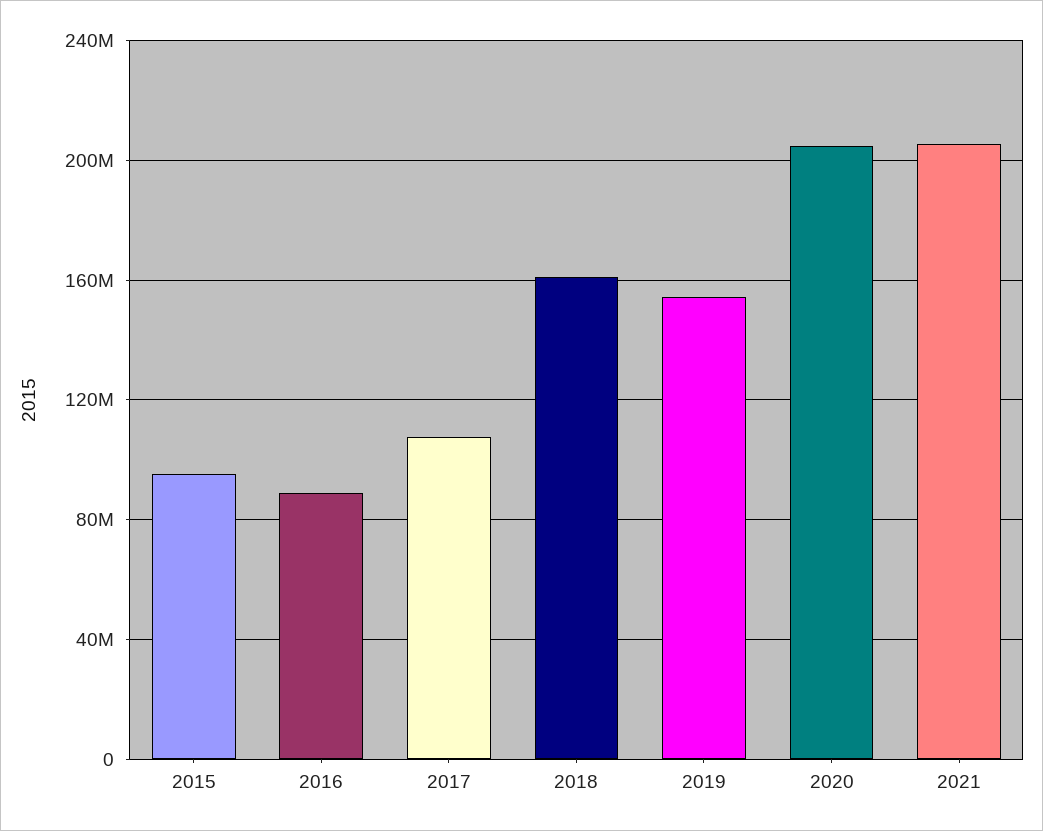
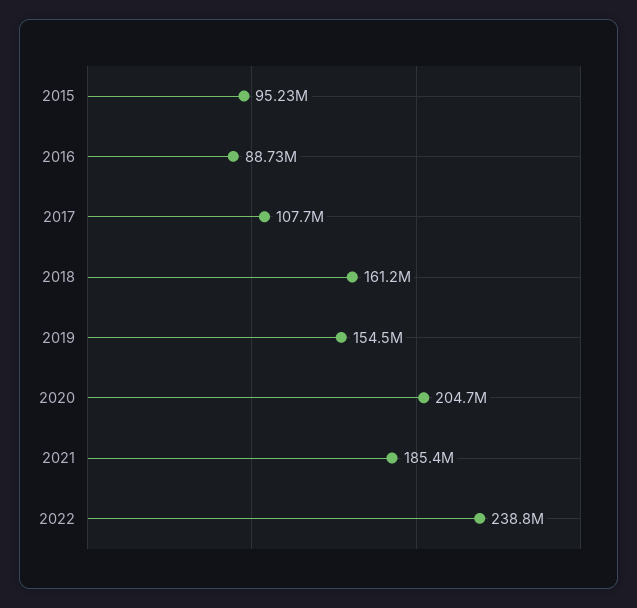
2021: 205000000 -> 185400000
2022: none -> 238800000

